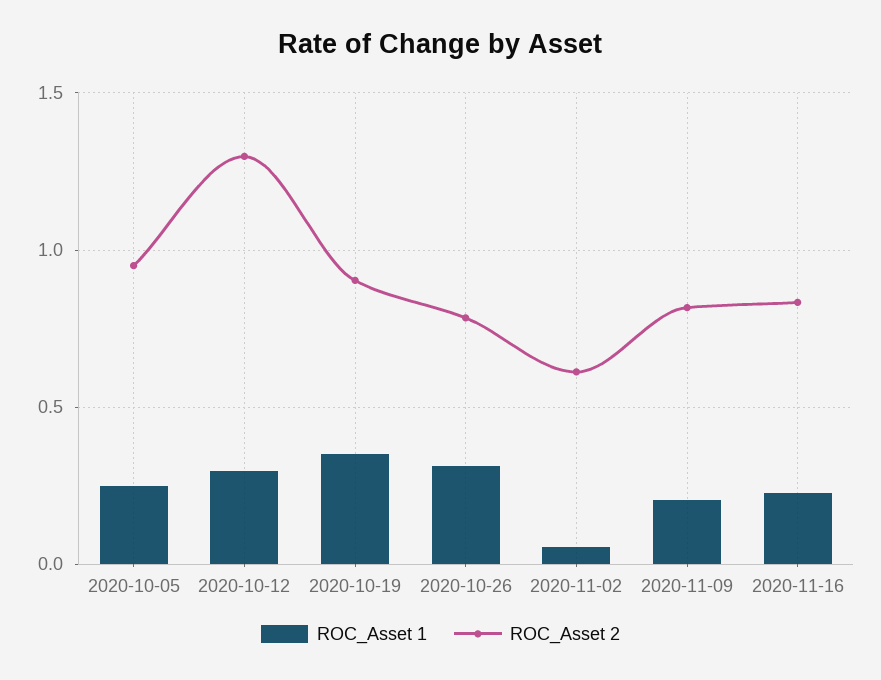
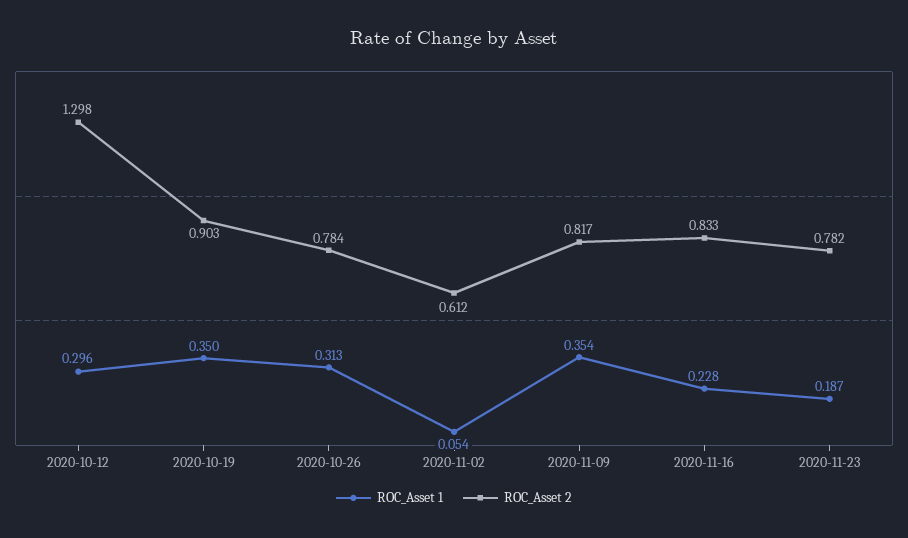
ROC_Asset 1, 2020-10-05: 0.25 -> none
ROC_Asset 2, 2020-10-05: 0.95 -> none
ROC_Asset 1, 2020-11-09: 0.2 -> 0.354
ROC_Asset 1, 2020-11-23: none -> 0.187
ROC_Asset 2, 2020-11-23: none -> 0.782

